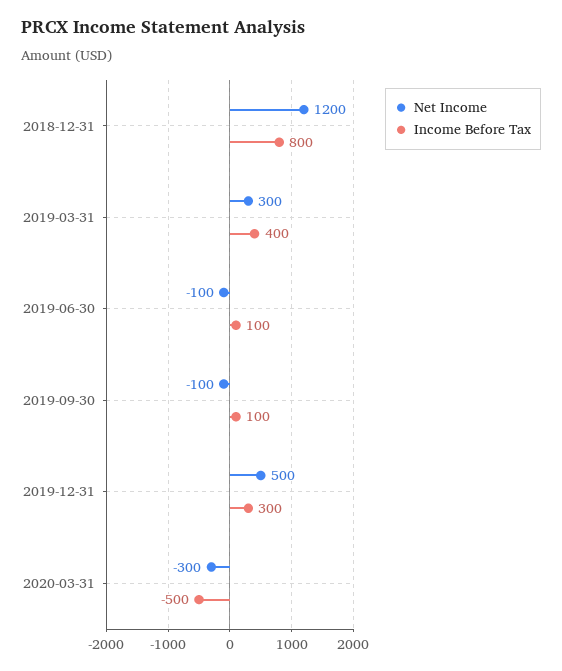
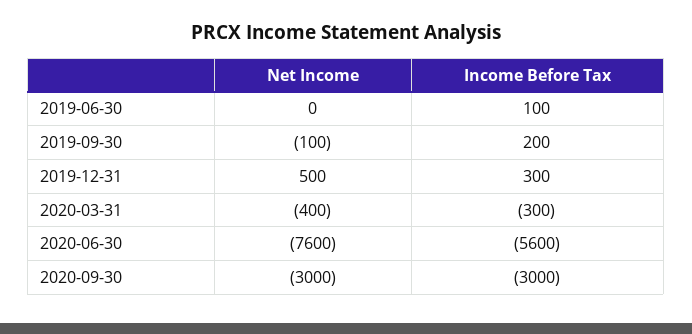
Net Income, 2018-12-31: 1200 -> none
Income Before Tax, 2018-12-31: 800 -> none
Net Income, 2019-03-31: 300 -> none
Income Before Tax, 2019-03-31: 400 -> none
Net Income, 2019-06-30: -100 -> 0
Income Before Tax, 2019-09-30: 100 -> 200
Net Income, 2020-03-31: -300 -> -400
Income Before Tax, 2020-03-31: -500 -> -300
Net Income, 2020-06-30: none -> -7600
Income Before Tax, 2020-06-30: none -> -5600
Net Income, 2020-09-30: none -> -3000
Income Before Tax, 2020-09-30: none -> -3000

